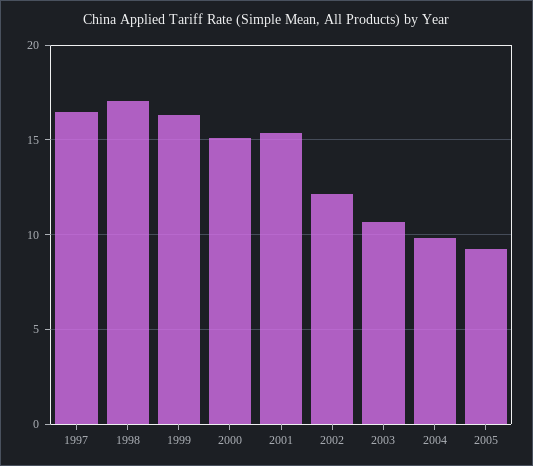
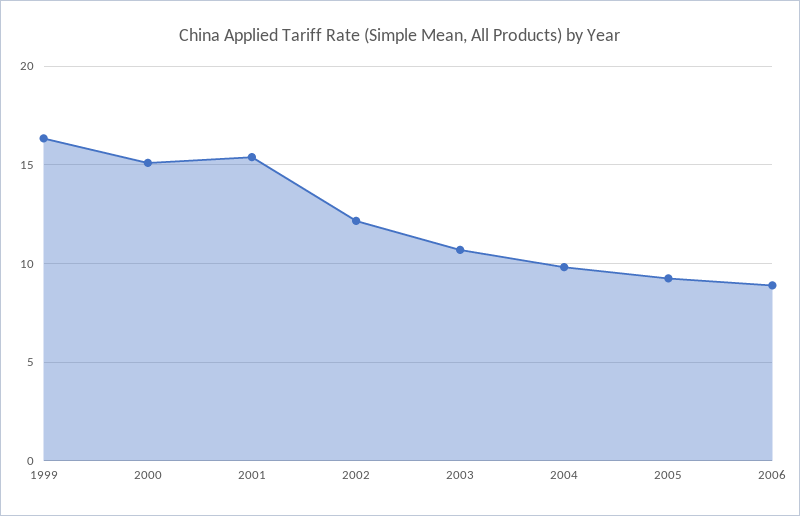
1997: 16.5 -> none
1998: 17 -> none
2006: none -> 9

